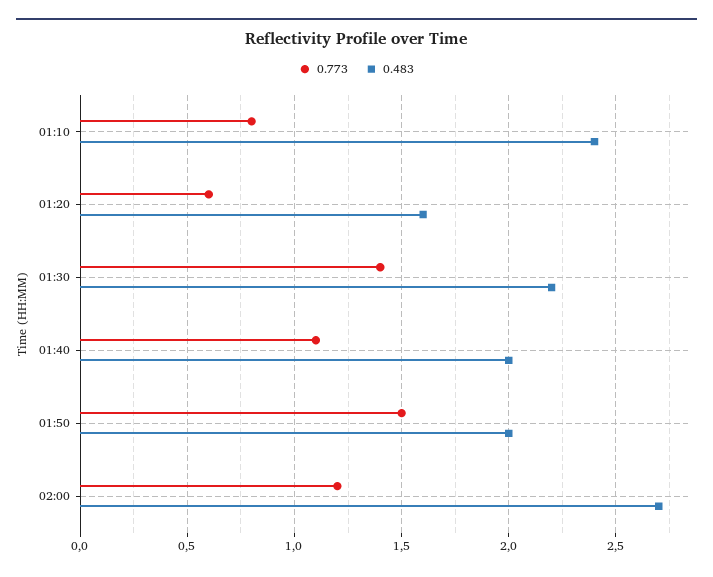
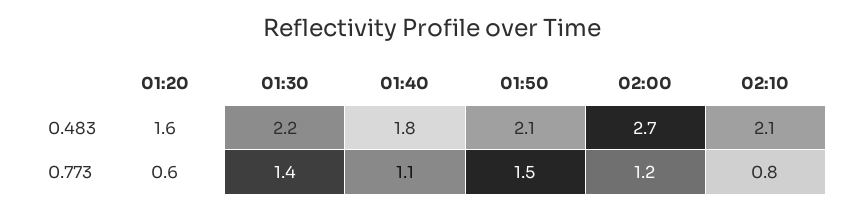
0.773, 01:10: 0.8 -> none
0.483, 01:10: 2.4 -> none
0.483, 01:40: 2 -> 1.8
0.483, 01:50: 2 -> 2.1
0.483, 02:10: none -> 2.1
0.773, 02:10: none -> 0.8

